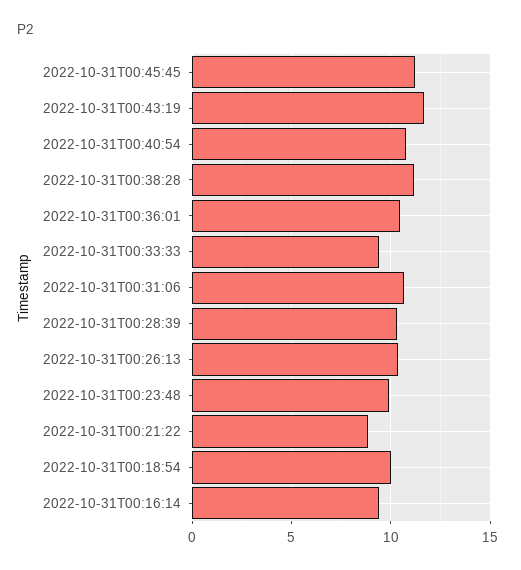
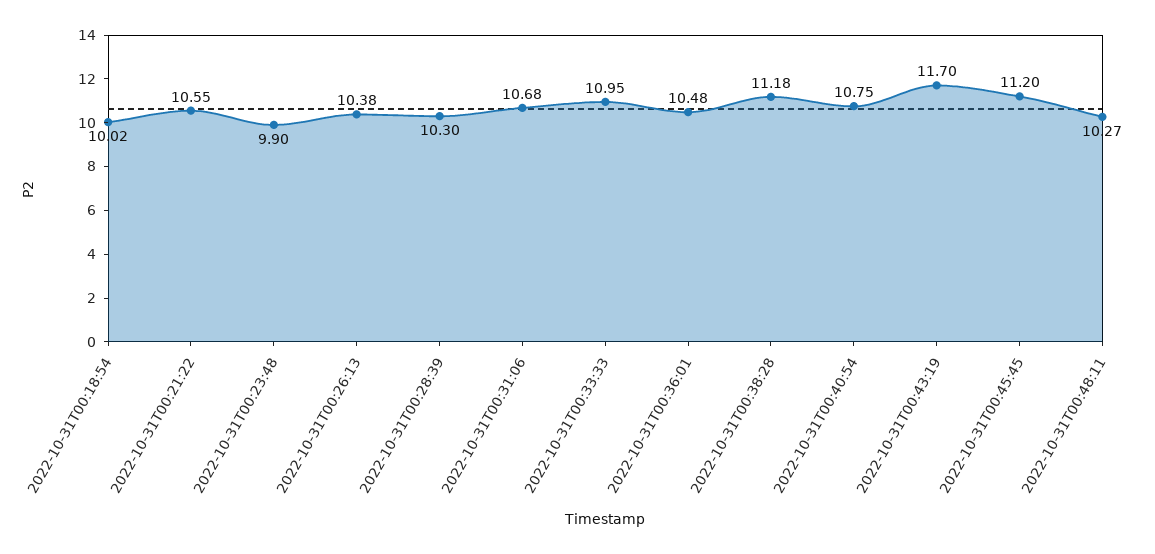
2022-10-31T00:33:33: 9.5 -> 10.95
2022-10-31T00:21:22: 9 -> 10.55
2022-10-31T00:16:14: 9.5 -> none
2022-10-31T00:48:11: none -> 10.27

